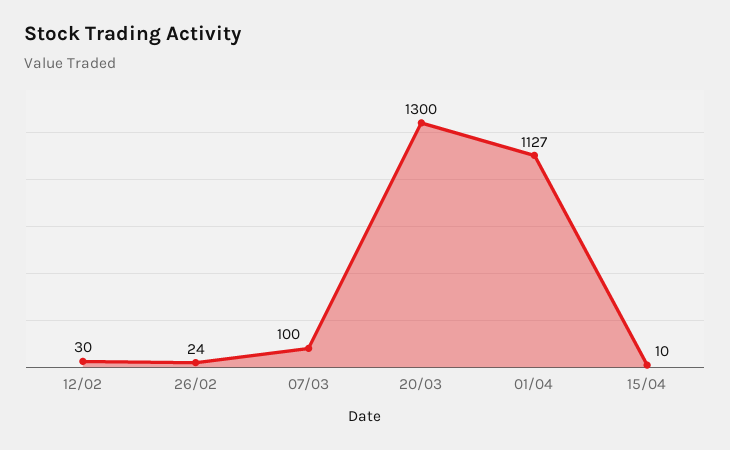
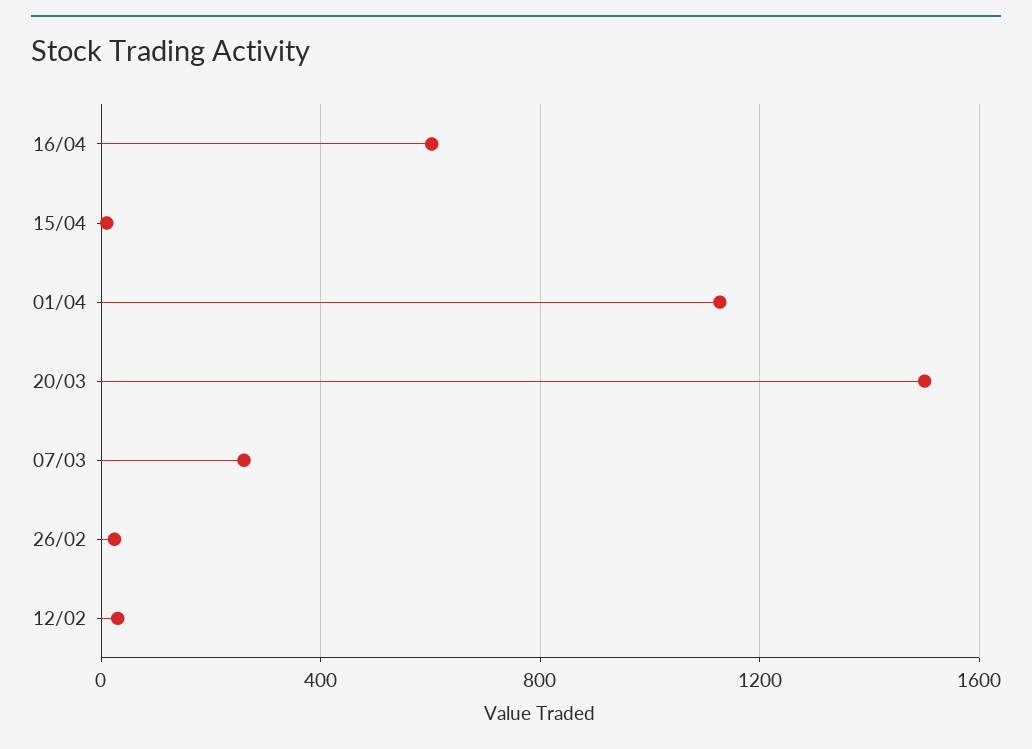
07/03: 100 -> 250
20/03: 1300 -> 1500
16/04: none -> 600

